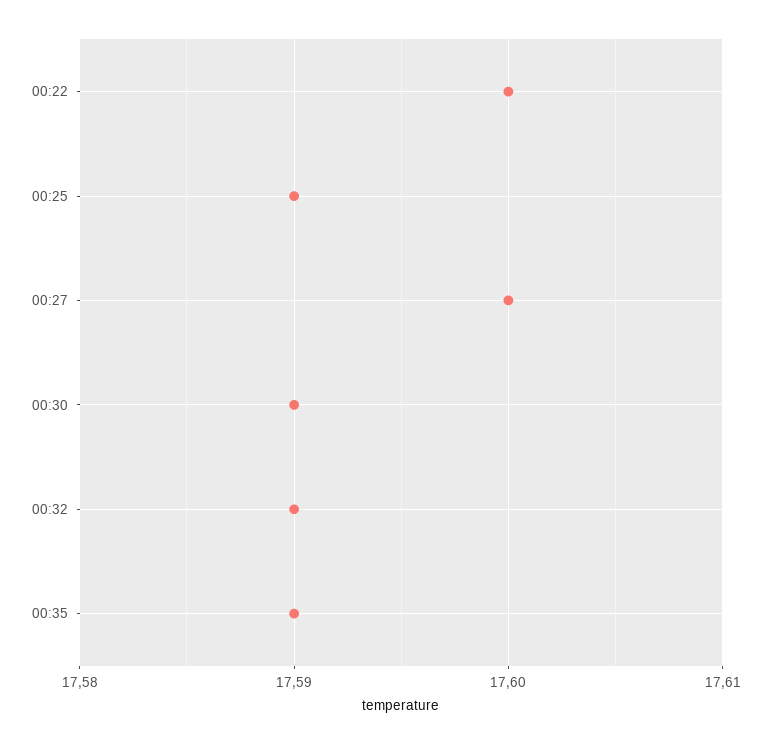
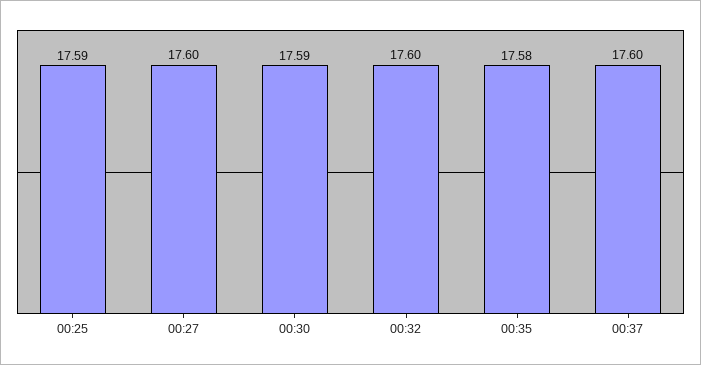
00:22: 17.6 -> none
00:32: 17.59 -> 17.6
00:35: 17.59 -> 17.58
00:37: none -> 17.6

